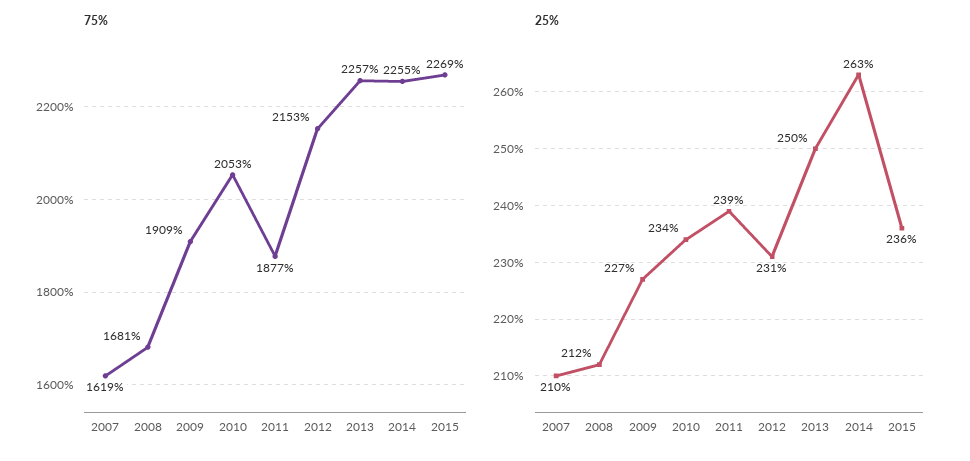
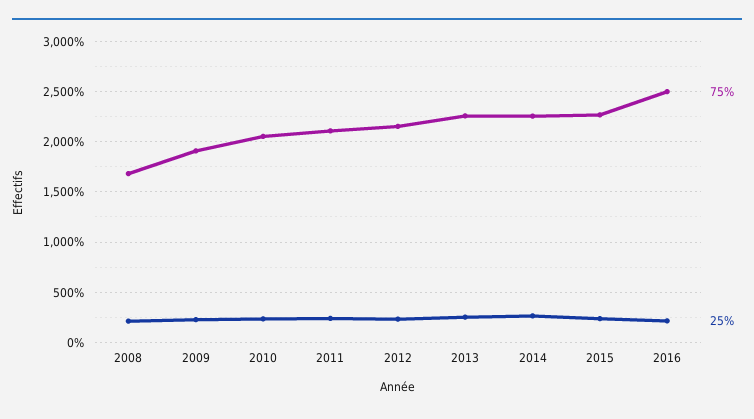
75%, 2007: 1619 -> none
75%, 2011: 1877 -> 2100
25%, 2007: 210 -> none
75%, 2016: none -> 2500
25%, 2016: none -> 200

